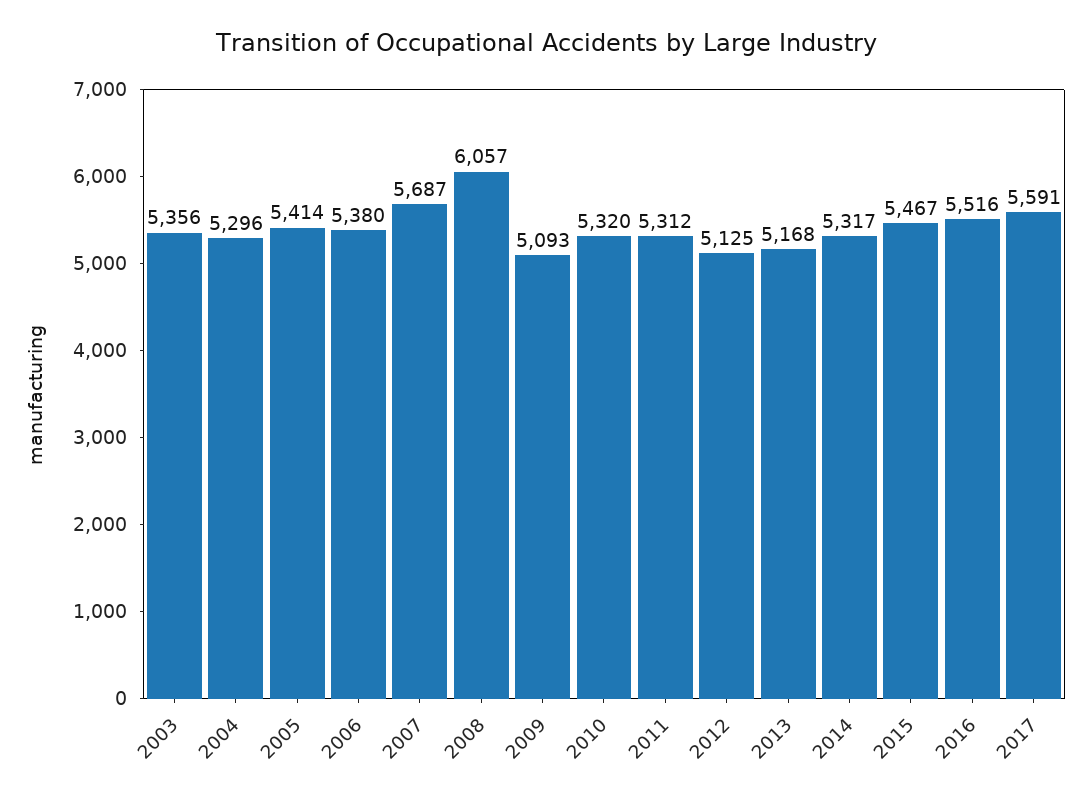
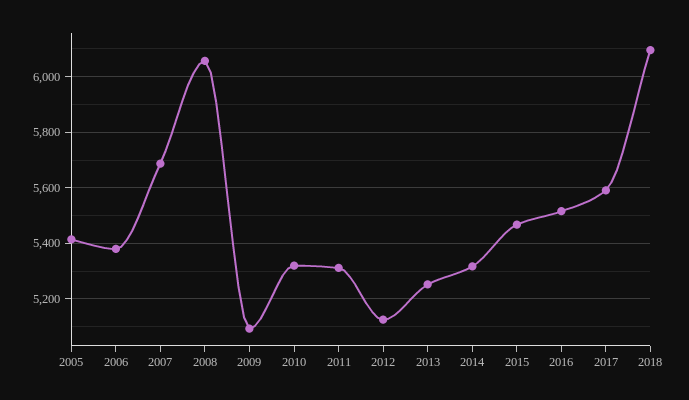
2003: 5356 -> none
2004: 5296 -> none
2013: 5168 -> 5250
2018: none -> 6100

